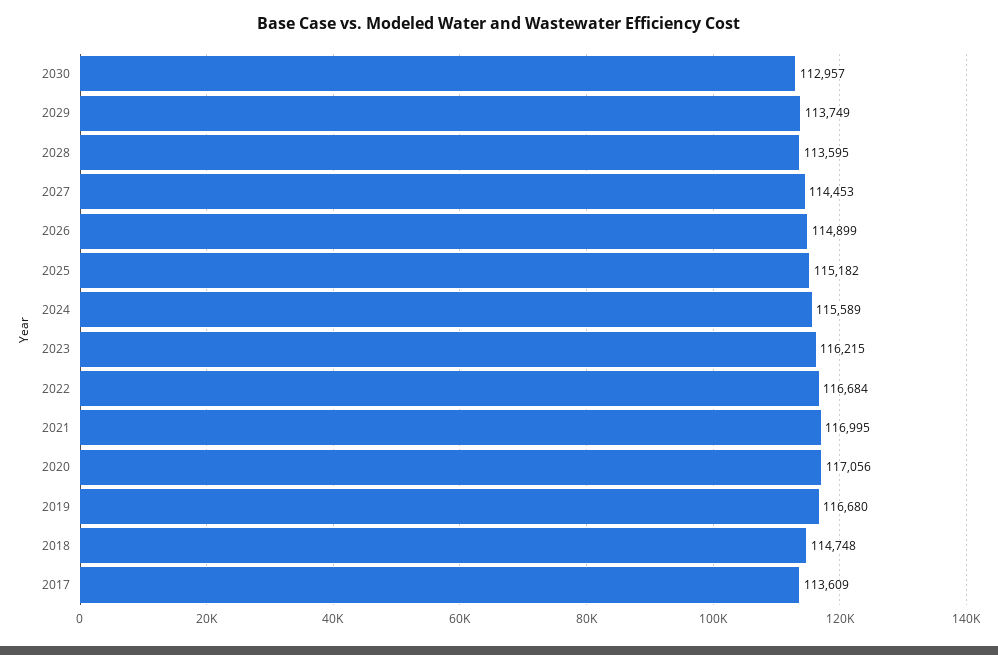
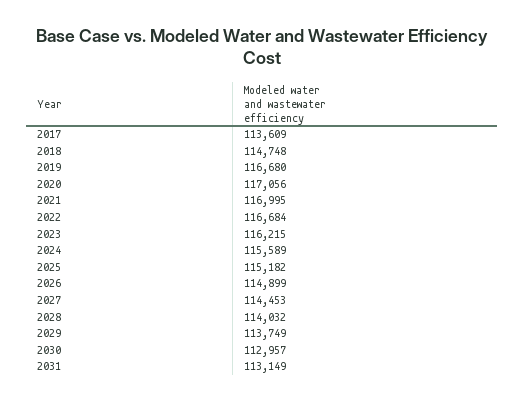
2028: 113595 -> 114032
2031: none -> 113149

